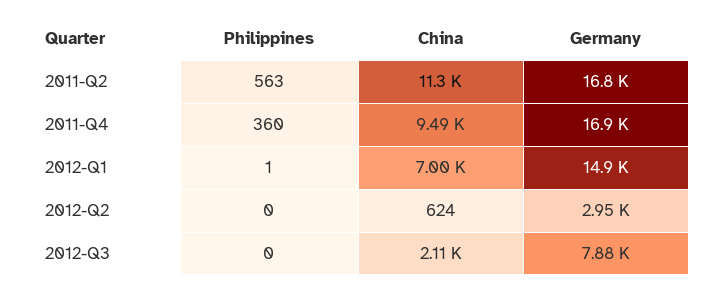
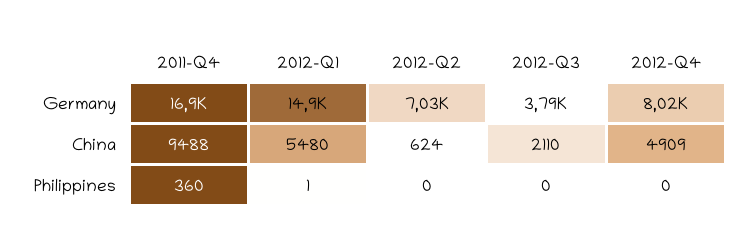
Philippines, 2011-Q2: 563 -> none
China, 2011-Q2: 11300 -> none
Germany, 2011-Q2: 16800 -> none
China, 2012-Q1: 7000 -> 5480
Germany, 2012-Q2: 2950 -> 7030
Germany, 2012-Q3: 7880 -> 3790
Germany, 2012-Q4: none -> 8020
China, 2012-Q4: none -> 4909
Philippines, 2012-Q4: none -> 0

